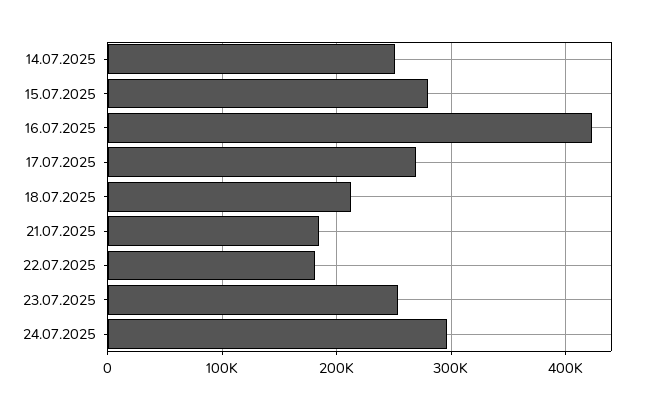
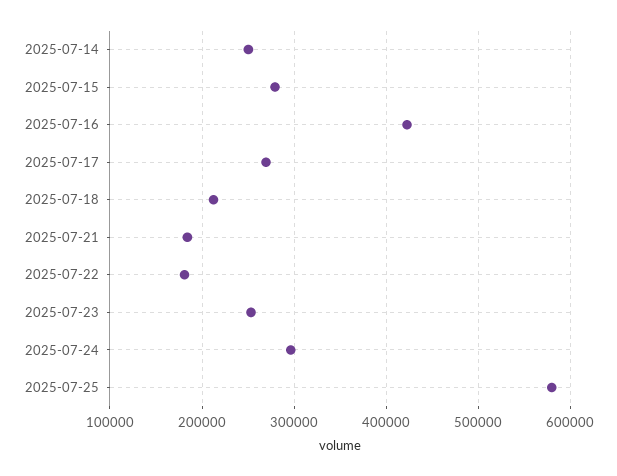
2025-07-25: none -> 580000

